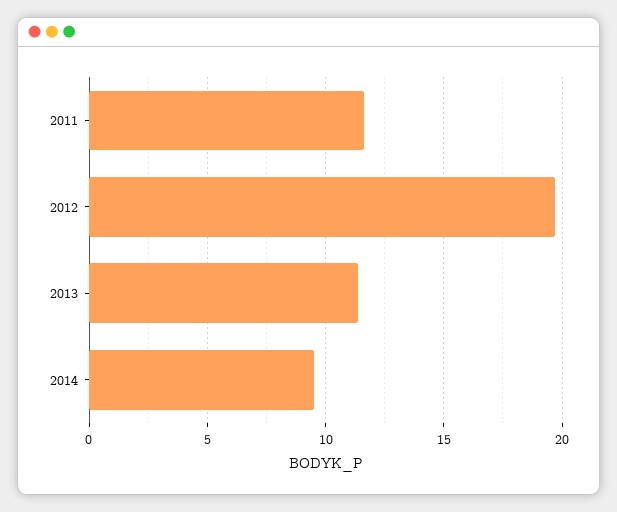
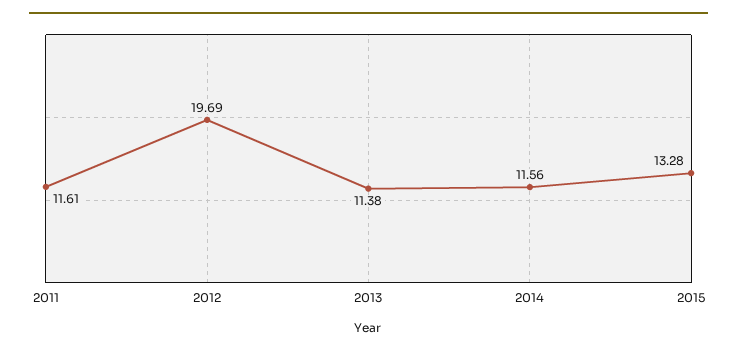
2014: 9.5 -> 11.56
2015: none -> 13.28

